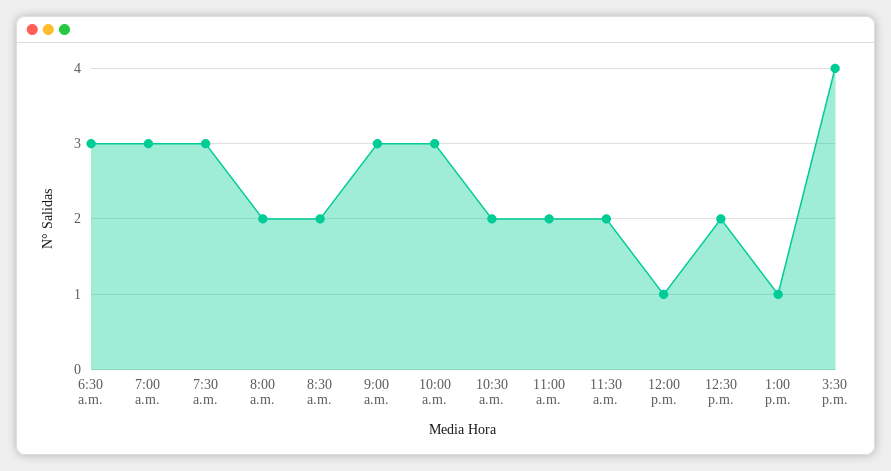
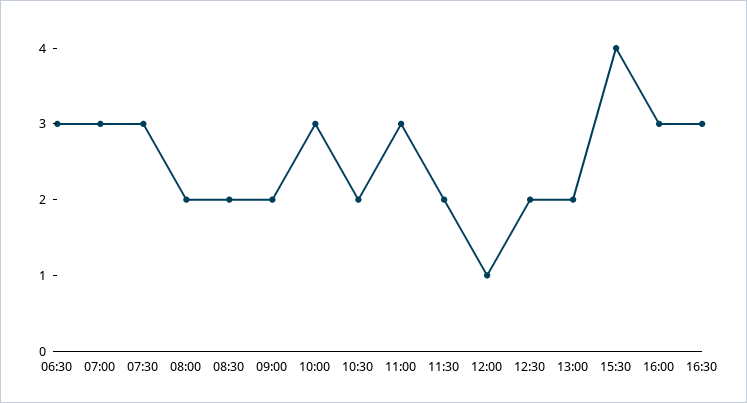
9:00 a.m.: 3 -> 2
11:00 a.m.: 2 -> 3
1:00 p.m.: 1 -> 2
16:00: none -> 3
16:30: none -> 3

